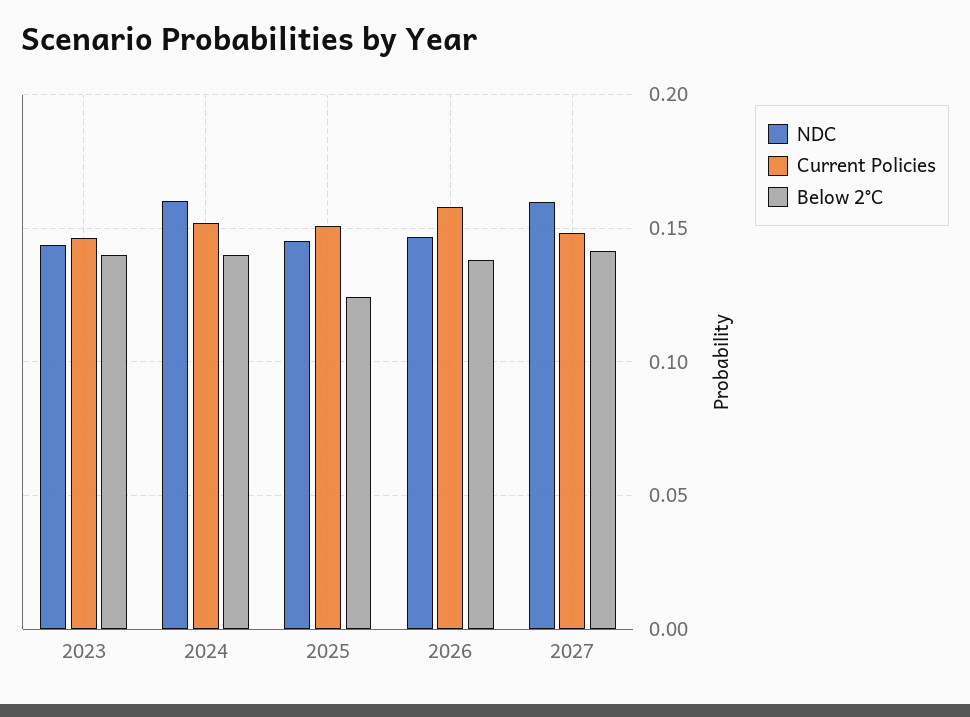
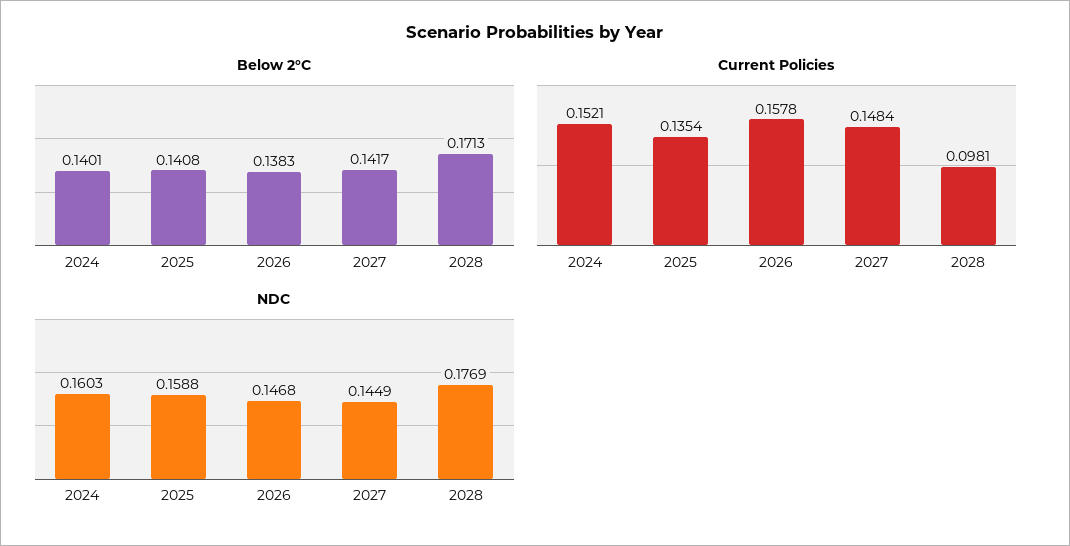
NDC, 2023: 0.145 -> none
Current Policies, 2023: 0.145 -> none
Below 2°C, 2023: 0.14 -> none
NDC, 2025: 0.145 -> 0.1588
Current Policies, 2025: 0.15 -> 0.1354
Below 2°C, 2025: 0.125 -> 0.1408
NDC, 2027: 0.16 -> 0.1449
Below 2°C, 2028: none -> 0.1713
Current Policies, 2028: none -> 0.0981
NDC, 2028: none -> 0.1769

